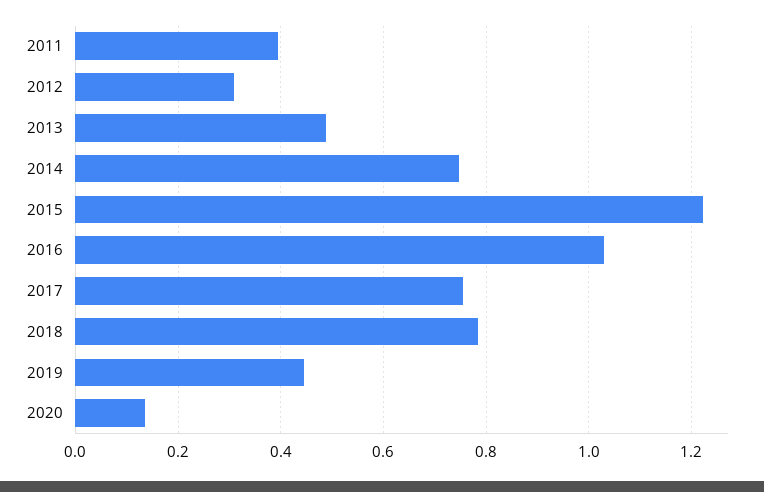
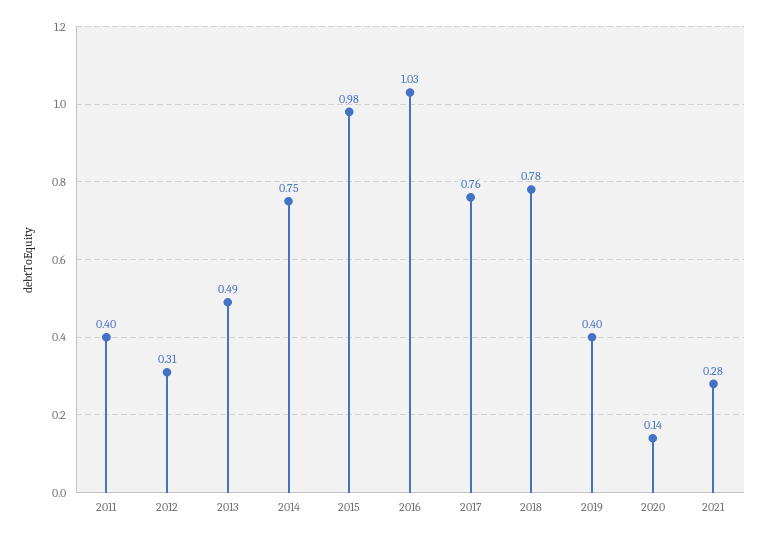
2015: 1.22 -> 0.98
2019: 0.44 -> 0.4
2021: none -> 0.28

